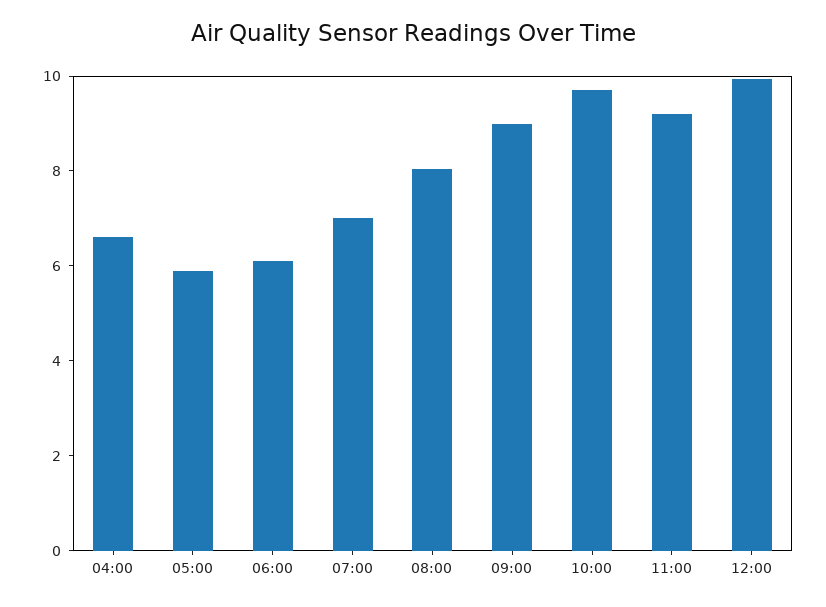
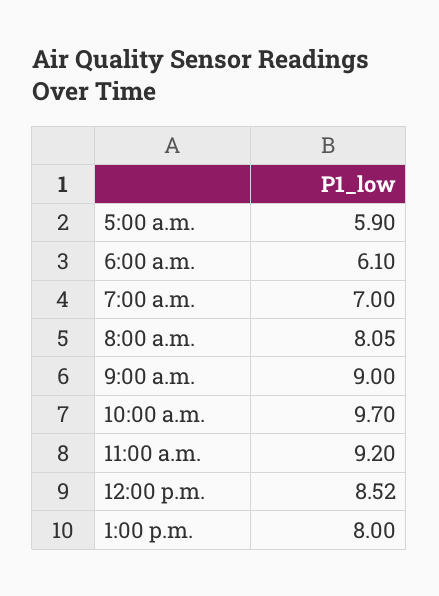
04:00: 6.5 -> none
12:00: 10 -> 8.52
1:00 p.m.: none -> 8

